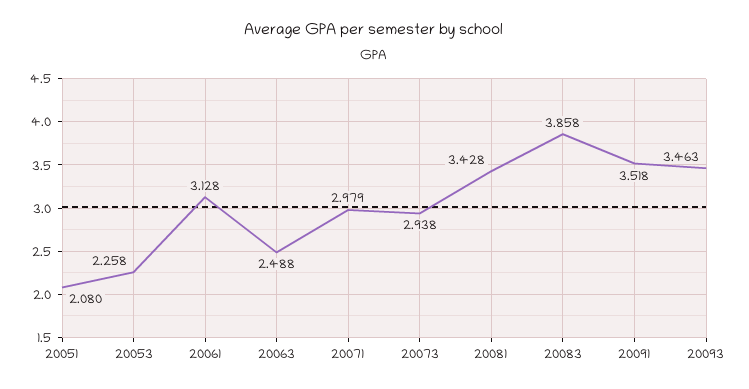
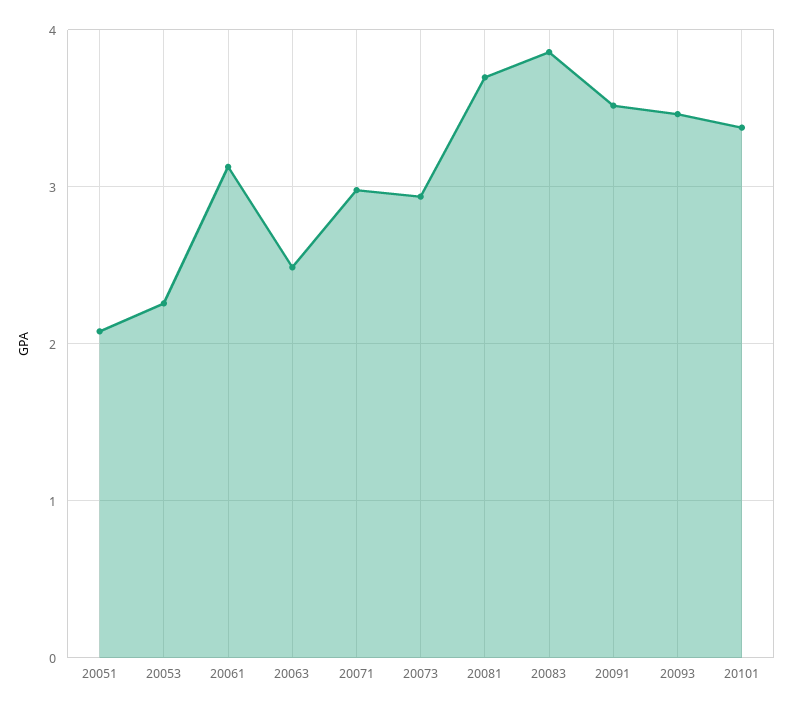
20081: 3.428 -> 3.7
20101: none -> 3.4

